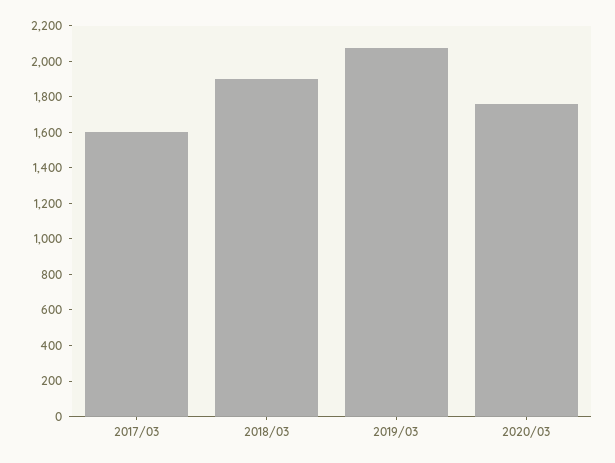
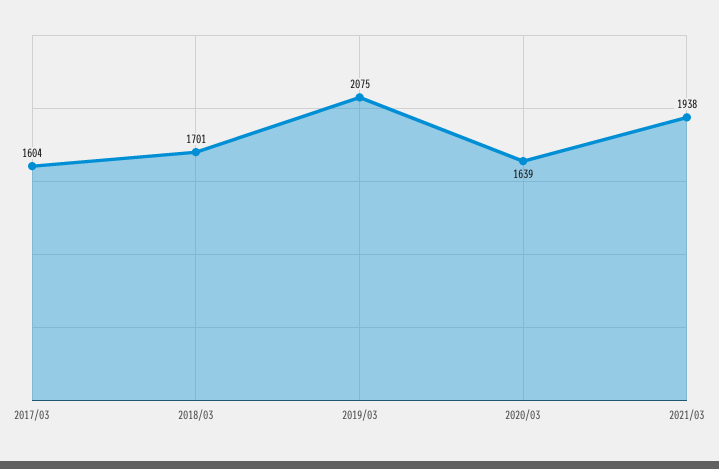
2018/03: 1900 -> 1701
2020/03: 1750 -> 1639
2021/03: none -> 1938

